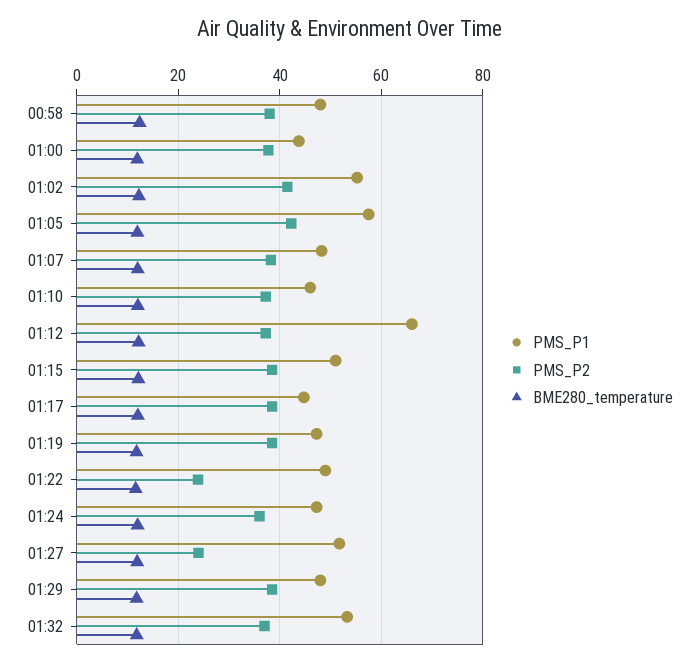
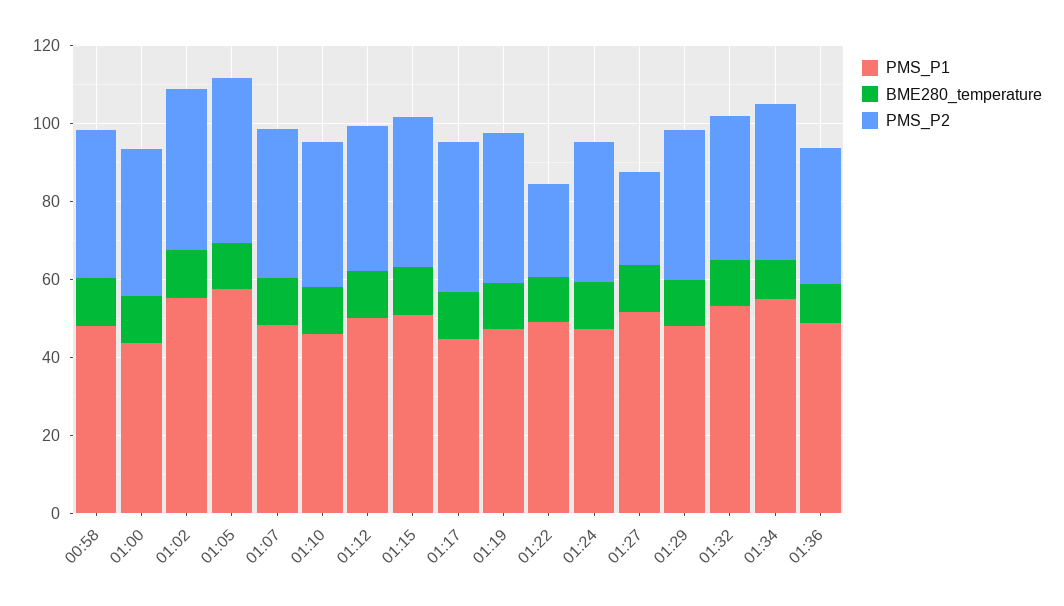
PMS_P1, 01:12: 66 -> 50
PMS_P1, 01:34: none -> 55
BME280_temperature, 01:34: none -> 10
PMS_P2, 01:34: none -> 40
PMS_P1, 01:36: none -> 50
BME280_temperature, 01:36: none -> 10
PMS_P2, 01:36: none -> 35

